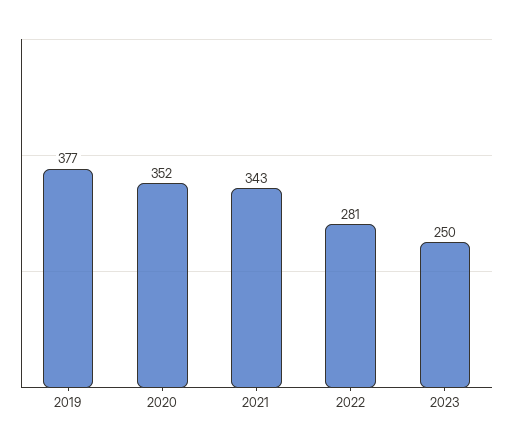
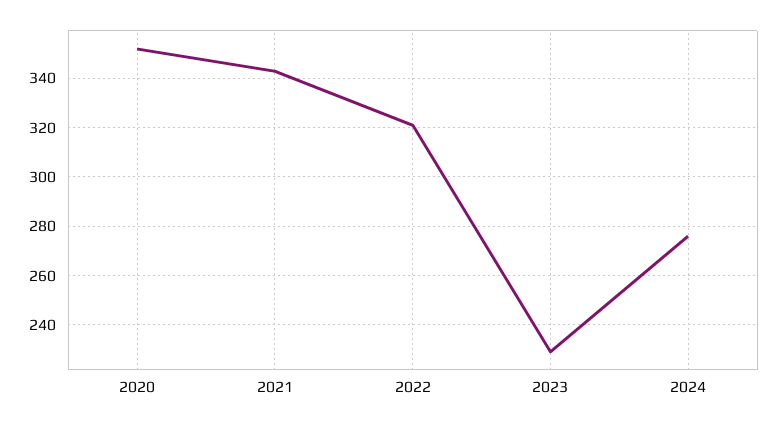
2019: 377 -> none
2022: 281 -> 320
2023: 250 -> 230
2024: none -> 275

